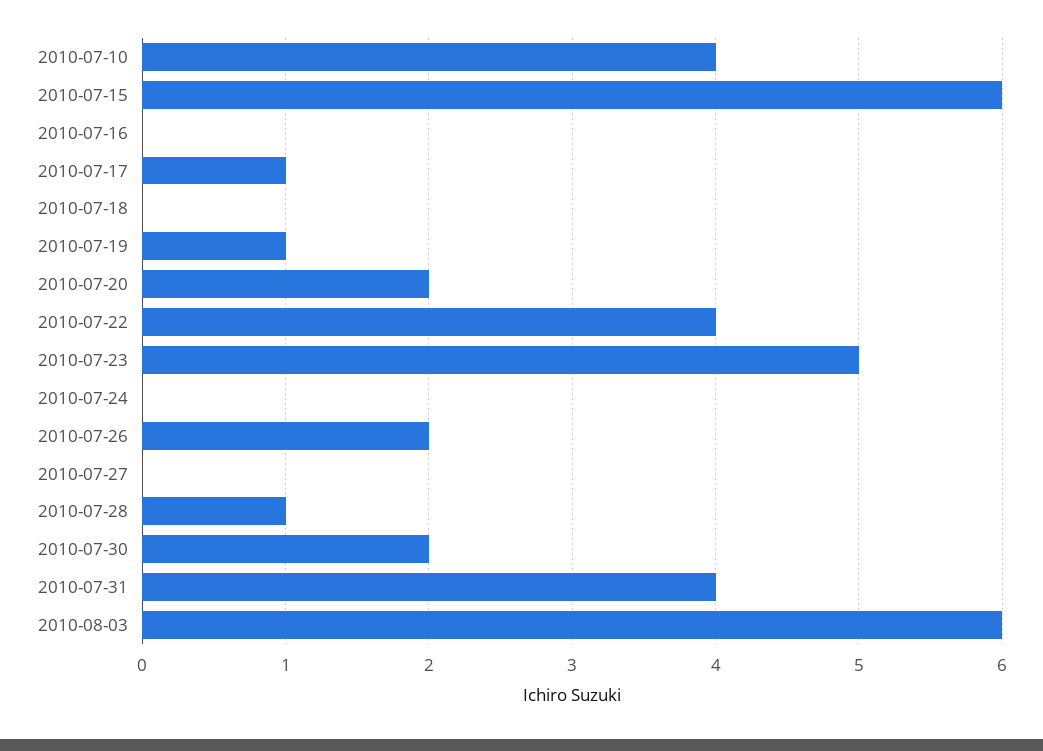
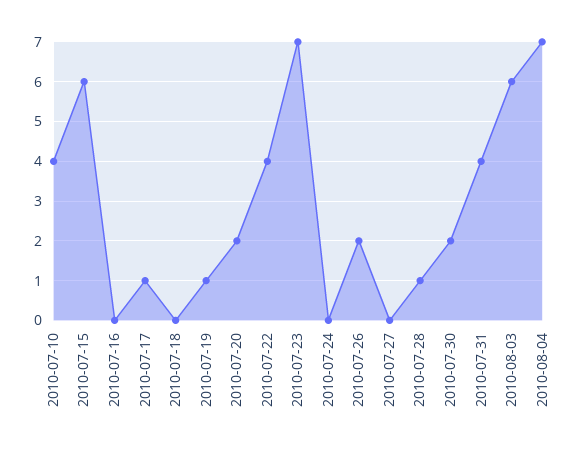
2010-07-23: 5 -> 7
2010-08-04: none -> 7

